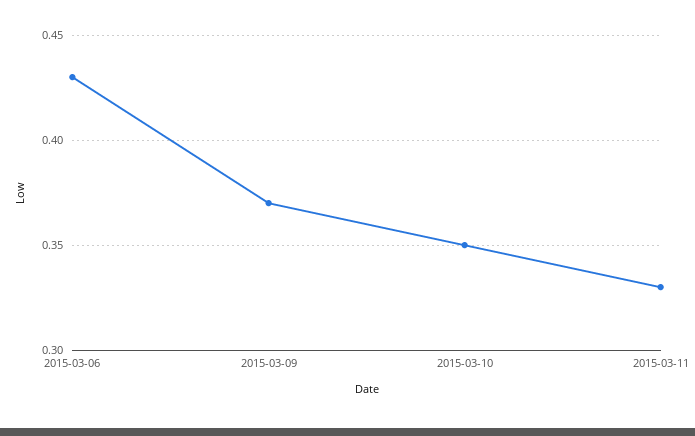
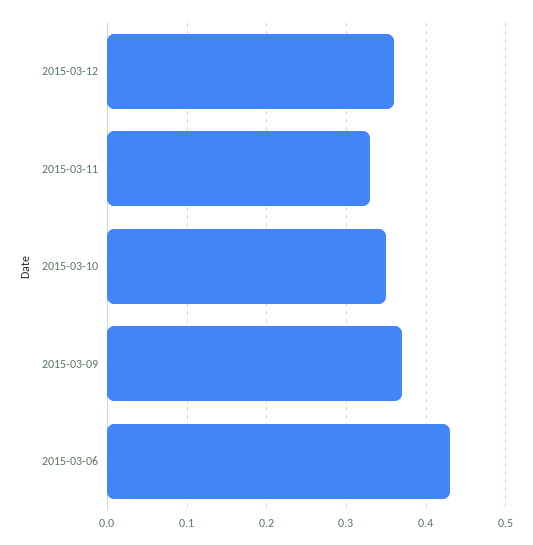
2015-03-12: none -> 0.36

